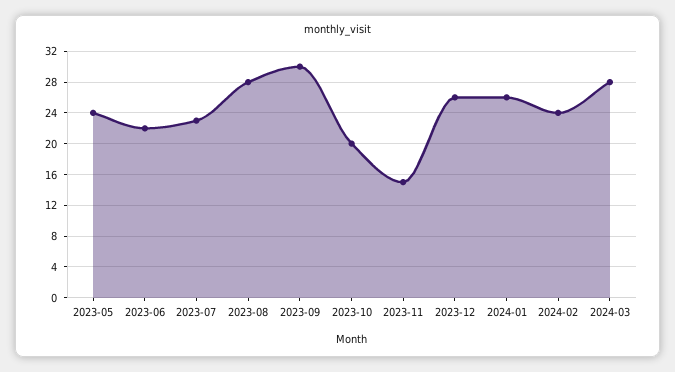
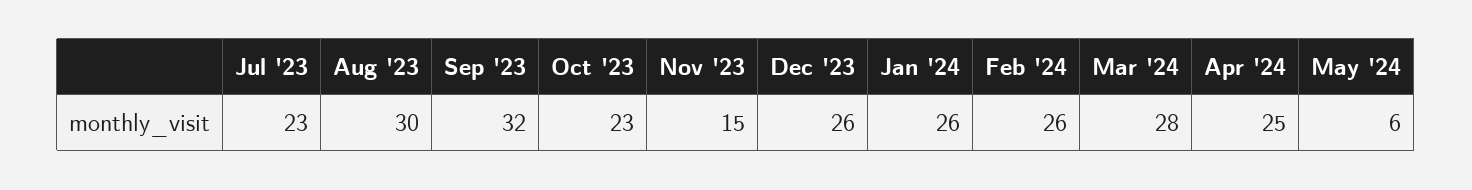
2023-05: 24 -> none
2023-06: 22 -> none
2023-08: 28 -> 30
2023-09: 30 -> 32
2023-10: 20 -> 23
2024-02: 24 -> 26
Apr '24: none -> 25
May '24: none -> 6

